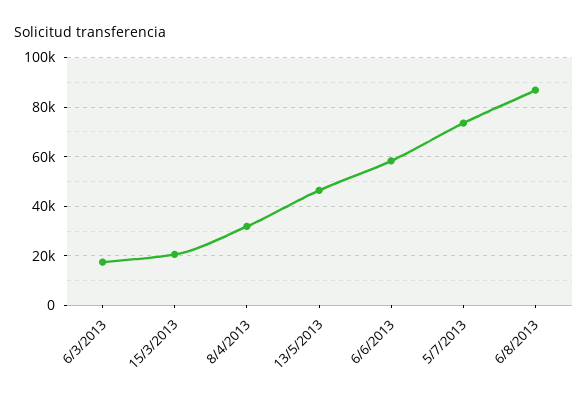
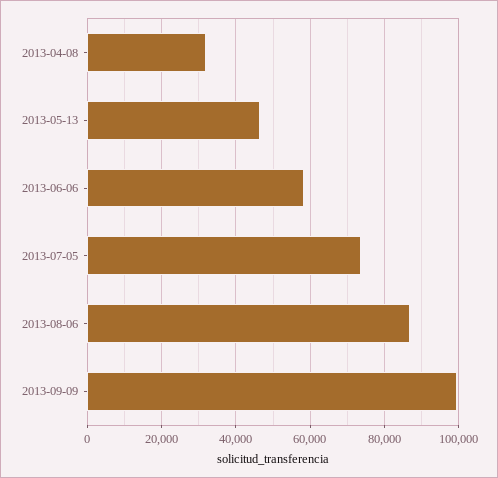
6/3/2013: 17500 -> none
15/3/2013: 20000 -> none
2013-09-09: none -> 100000

